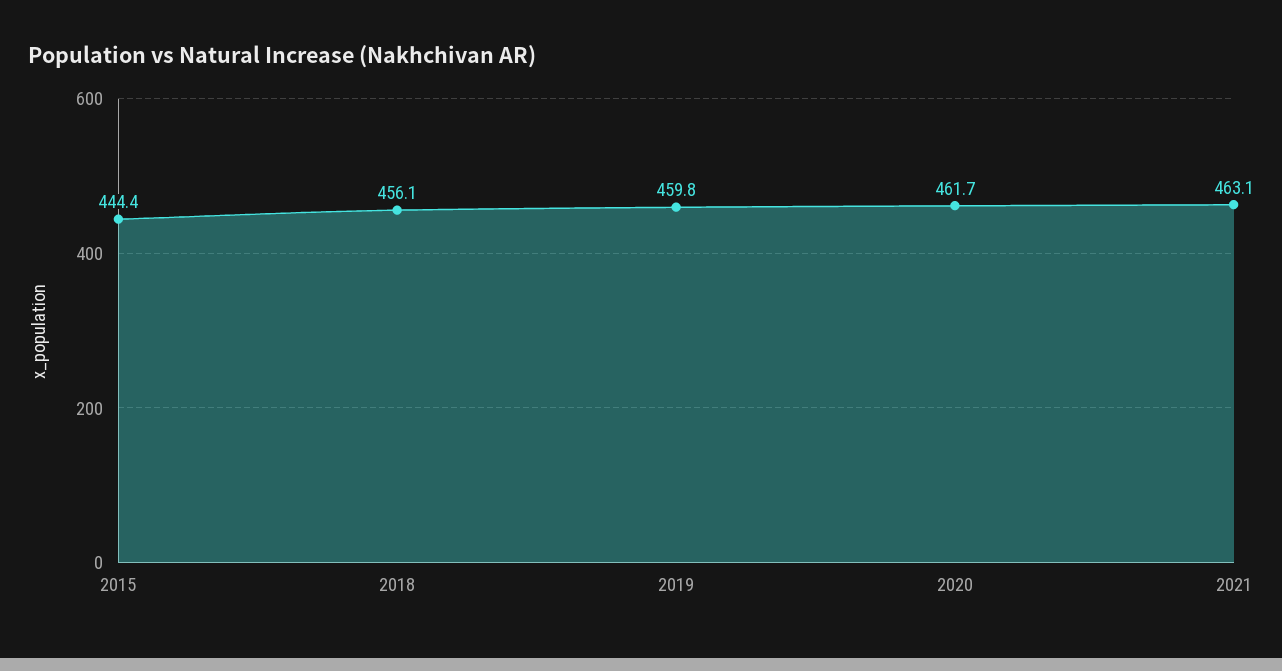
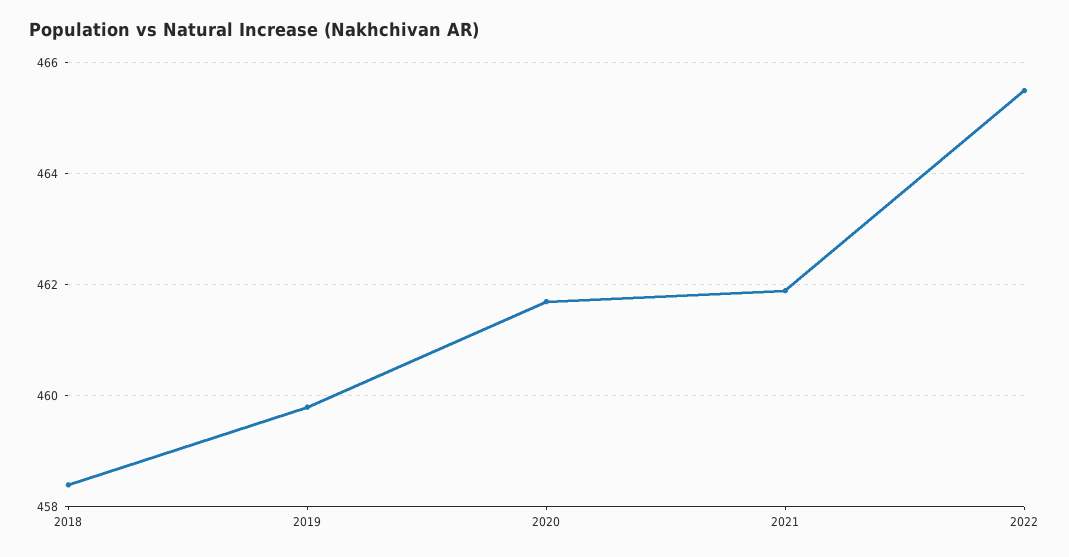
2015: 444.4 -> none
2018: 456.1 -> 458.5
2021: 463.1 -> 462
2022: none -> 465.5

